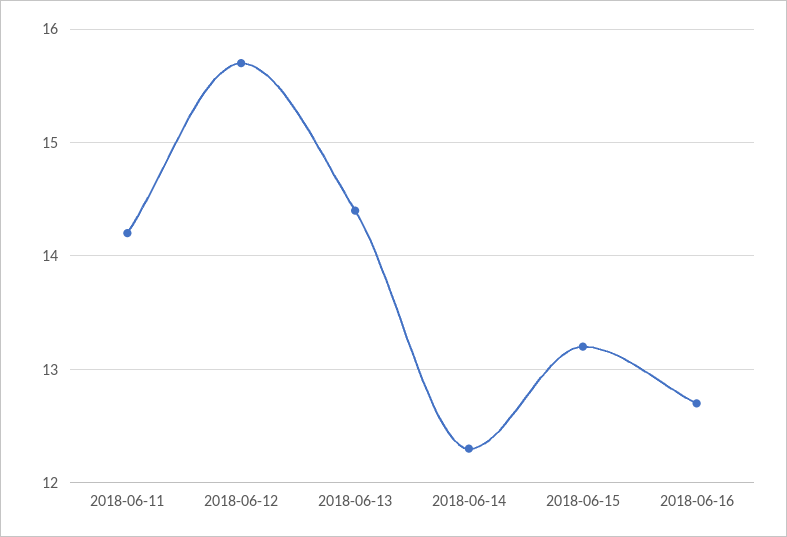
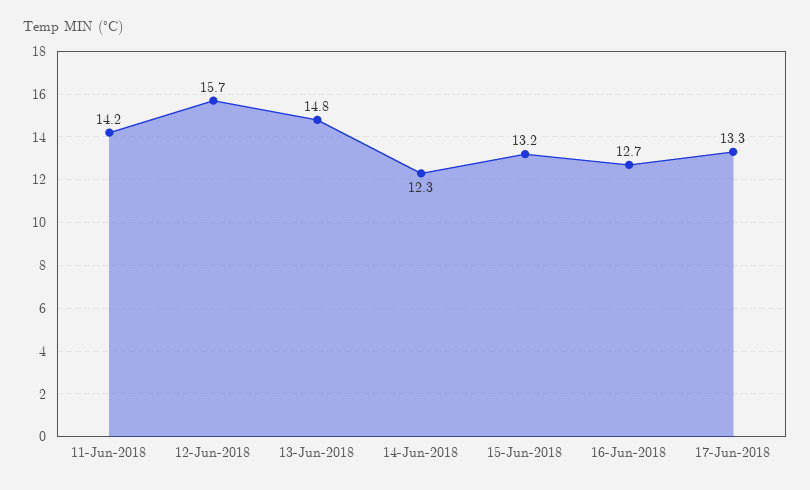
2018-06-13: 14.4 -> 14.8
17-Jun-2018: none -> 13.3

